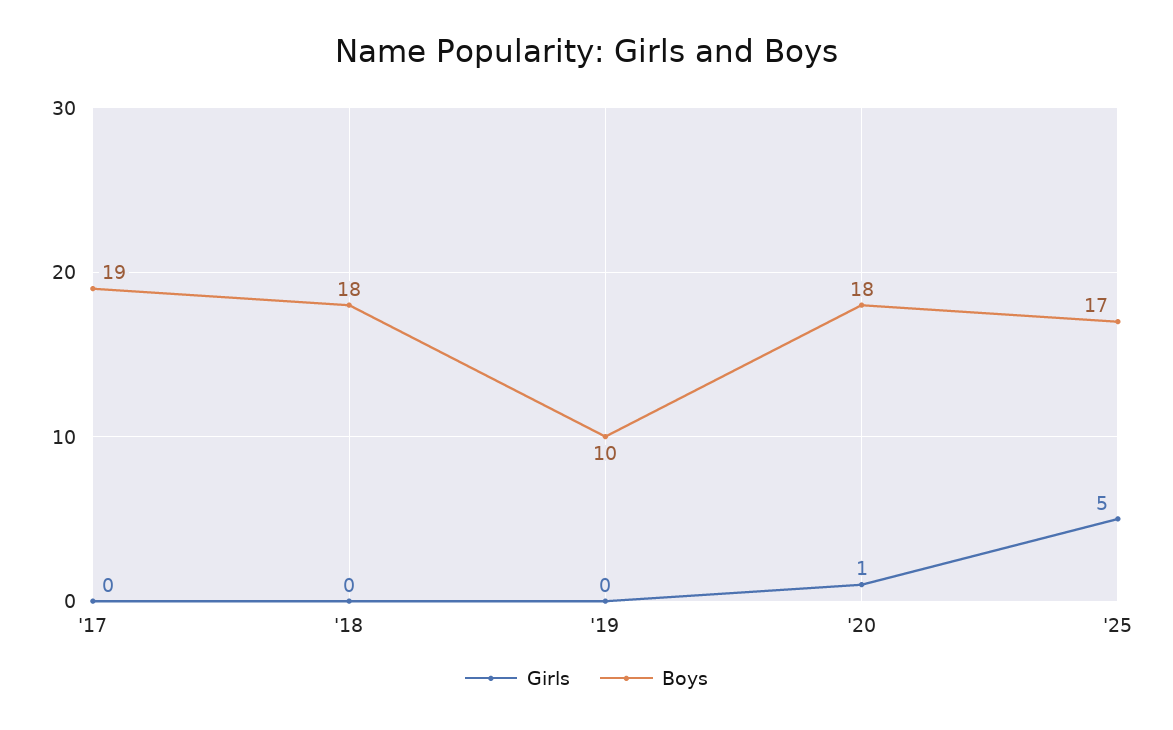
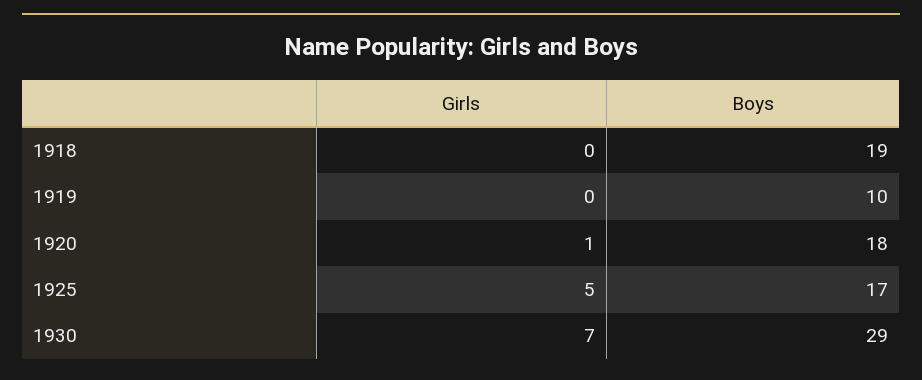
Girls, '17: 0 -> none
Boys, '17: 19 -> none
Boys, '18: 18 -> 19
Girls, 1930: none -> 7
Boys, 1930: none -> 29

